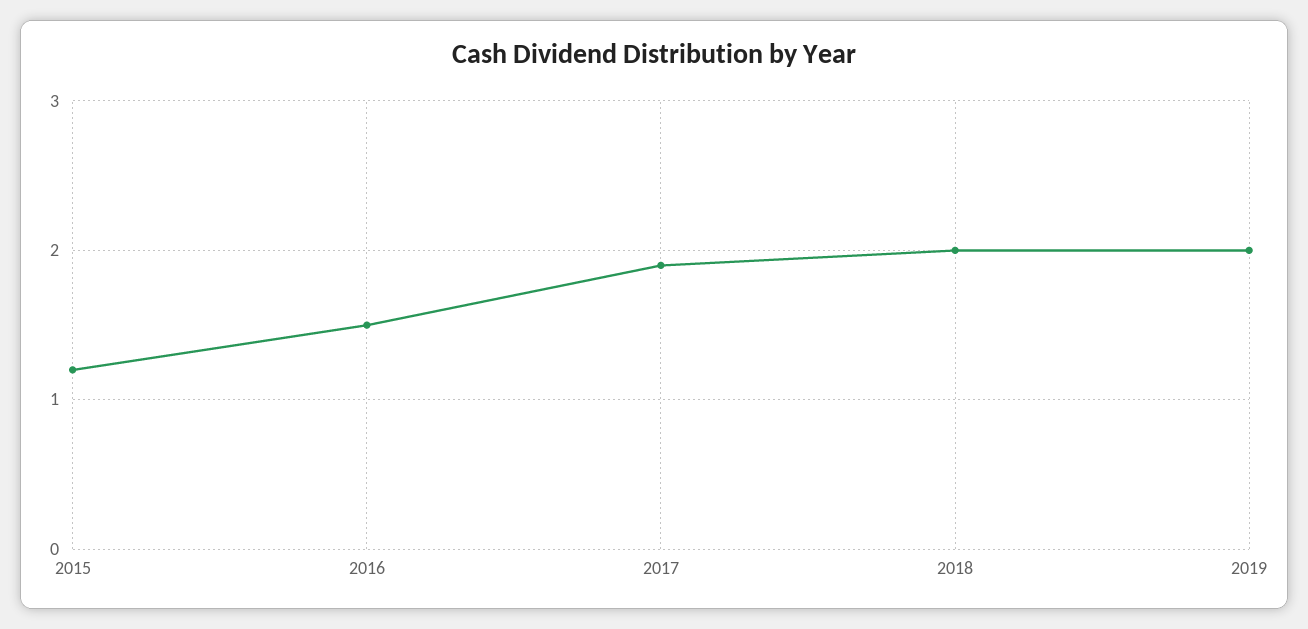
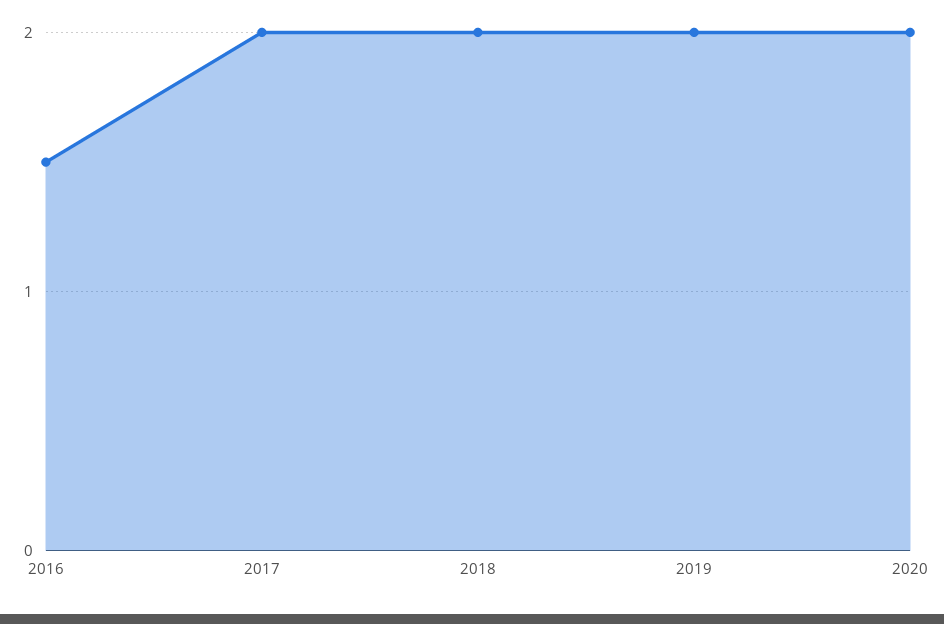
2015: 1.2 -> none
2017: 1.9 -> 2
2020: none -> 2

